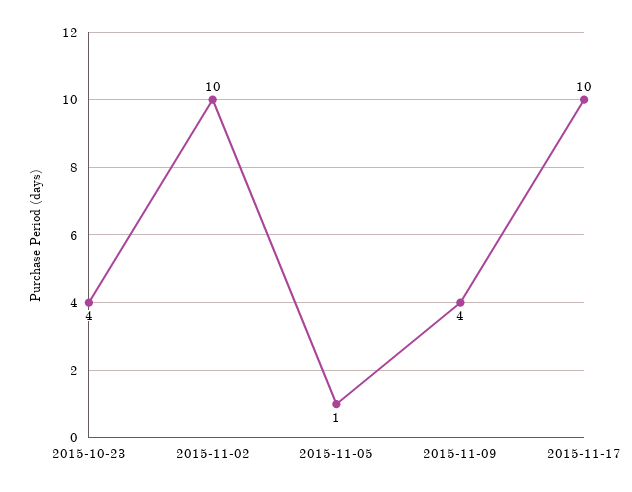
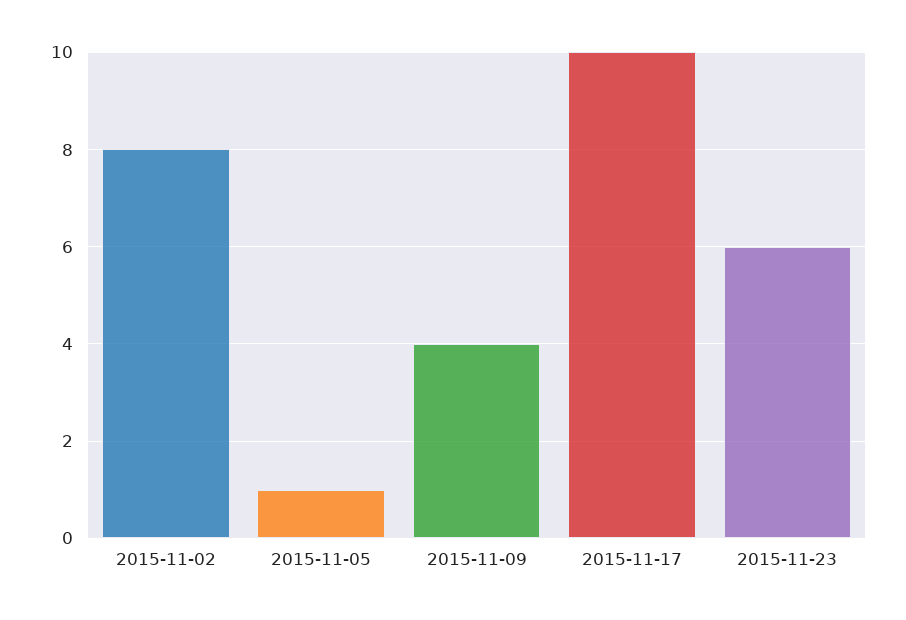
2015-10-23: 4 -> none
2015-11-02: 10 -> 8
2015-11-23: none -> 6

